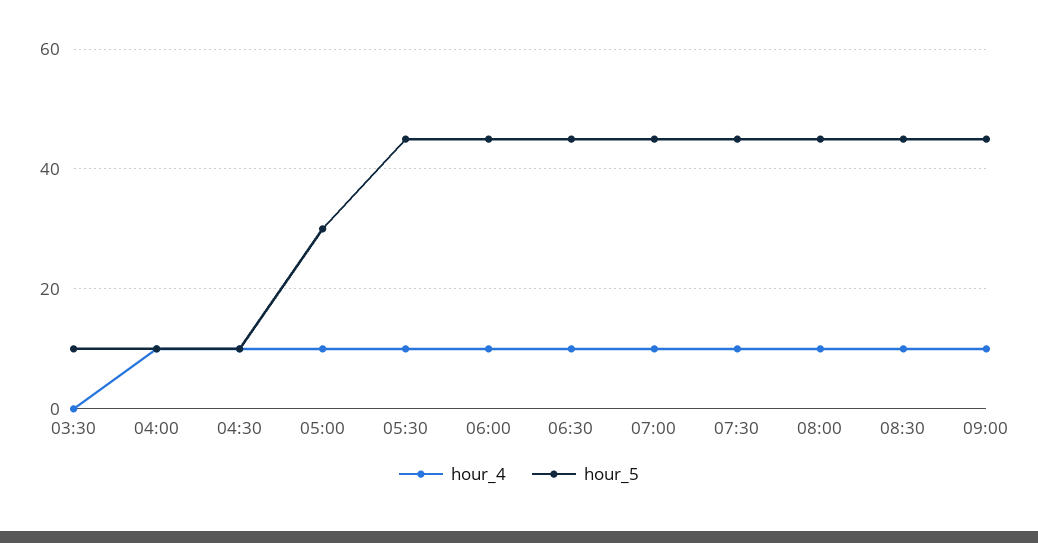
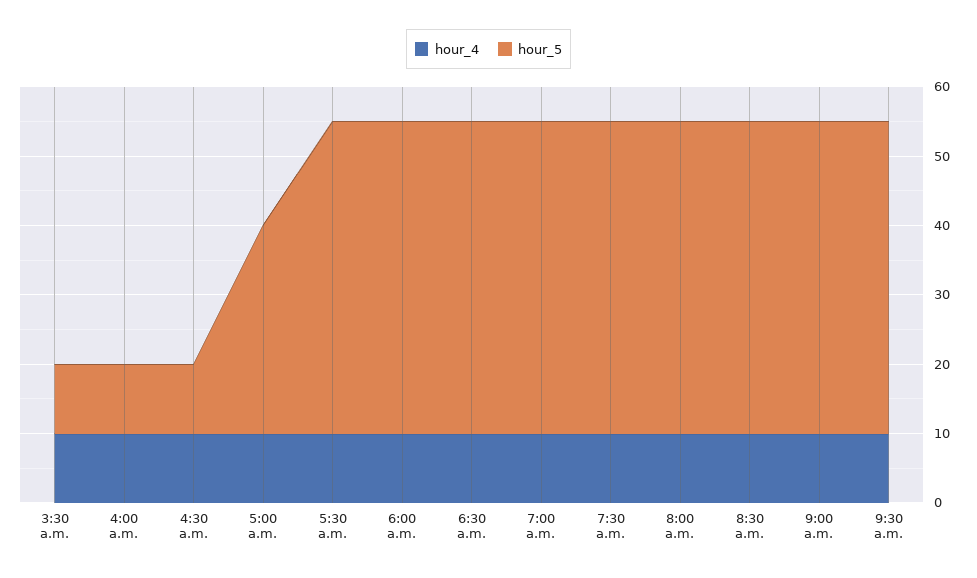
hour_4, 03:30: 0 -> 10
hour_4, 9:30 a.m.: none -> 10
hour_5, 9:30 a.m.: none -> 45

